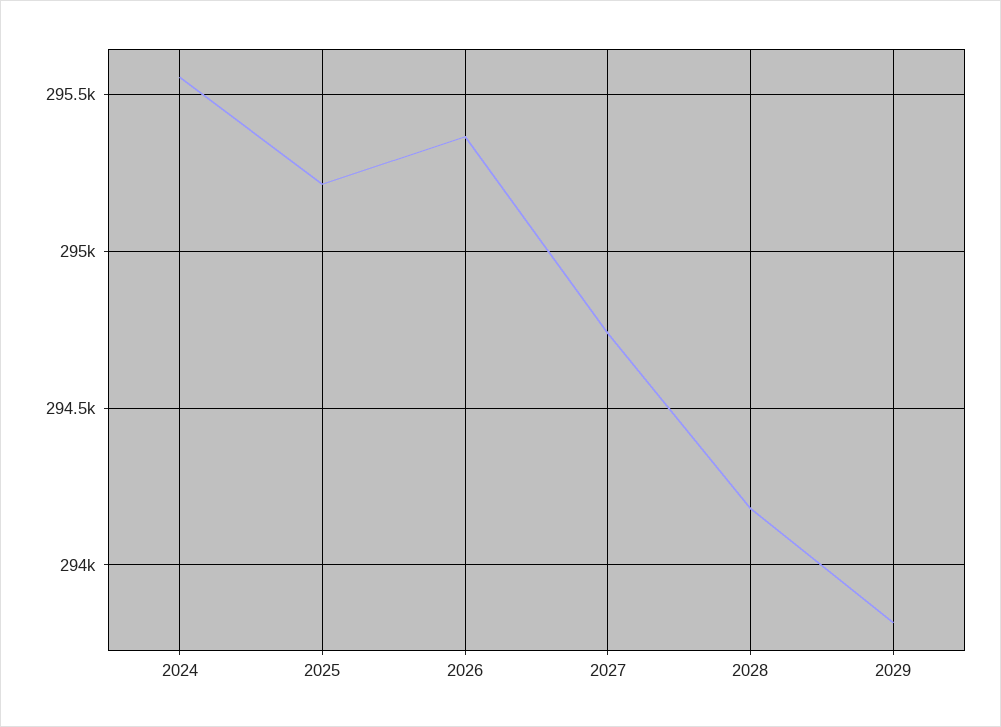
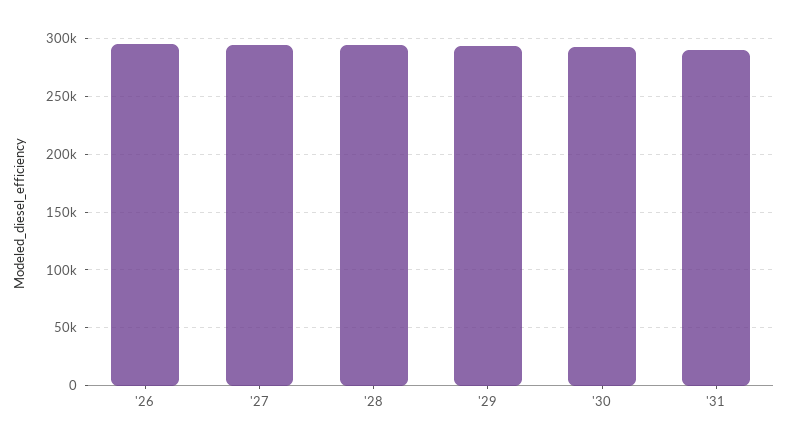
2024: 295550 -> none
2025: 295200 -> none
'30: none -> 290000
'31: none -> 290000

